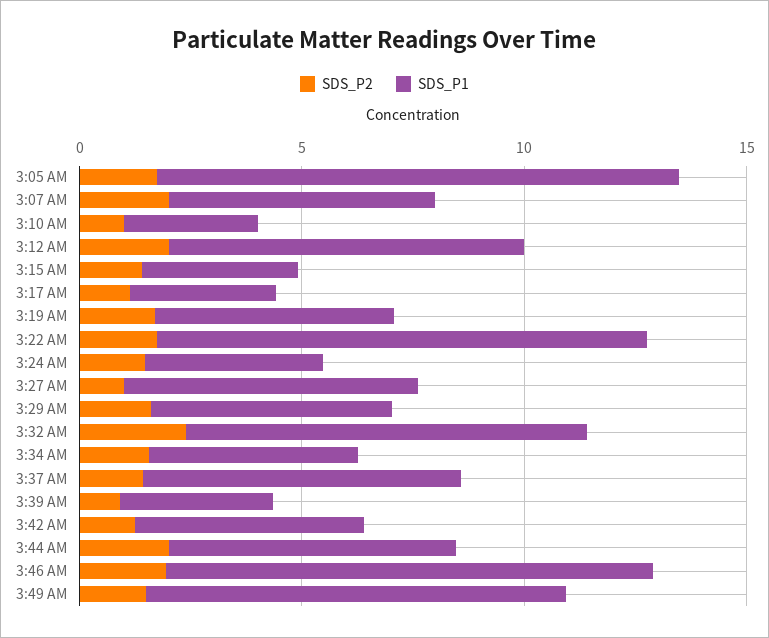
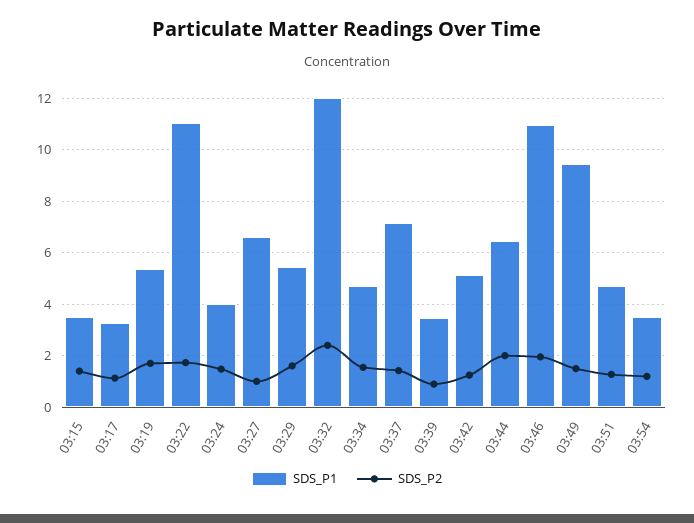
SDS_P2, 3:05 AM: 2 -> none
SDS_P1, 3:05 AM: 12 -> none
SDS_P2, 3:07 AM: 2 -> none
SDS_P1, 3:07 AM: 6 -> none
SDS_P2, 3:10 AM: 1 -> none
SDS_P1, 3:10 AM: 3 -> none
SDS_P2, 3:12 AM: 2 -> none
SDS_P1, 3:12 AM: 8 -> none
SDS_P1, 3:32 AM: 9 -> 12
SDS_P1, 03:51: none -> 4.75
SDS_P2, 03:51: none -> 1.25
SDS_P1, 03:54: none -> 3.5
SDS_P2, 03:54: none -> 1.25

